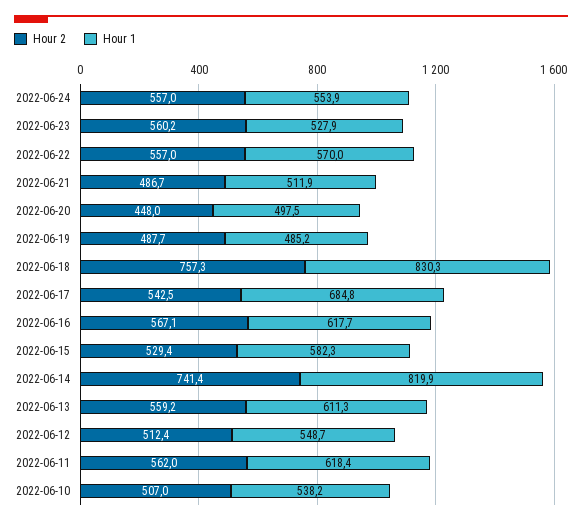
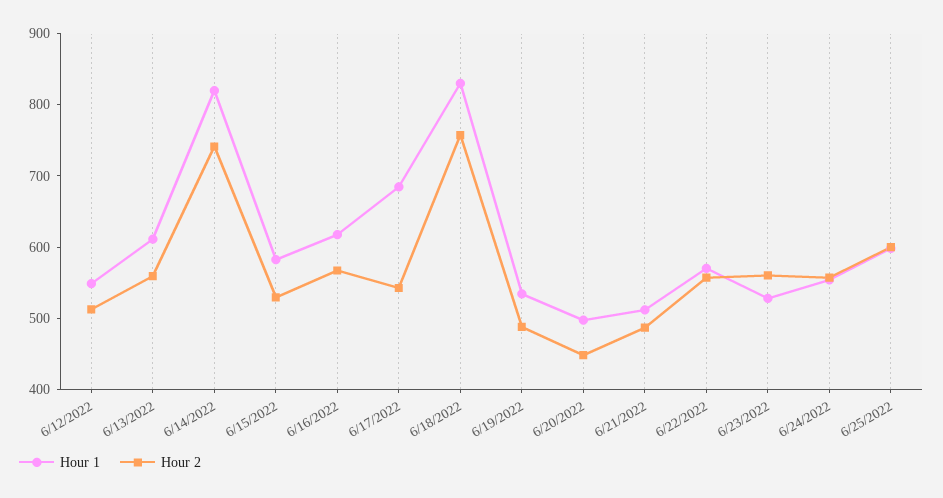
Hour 1, 2022-06-19: 485.2 -> 540
Hour 2, 2022-06-11: 562 -> none
Hour 1, 2022-06-11: 618.4 -> none
Hour 2, 2022-06-10: 507 -> none
Hour 1, 2022-06-10: 538.2 -> none
Hour 1, 6/25/2022: none -> 600
Hour 2, 6/25/2022: none -> 600

